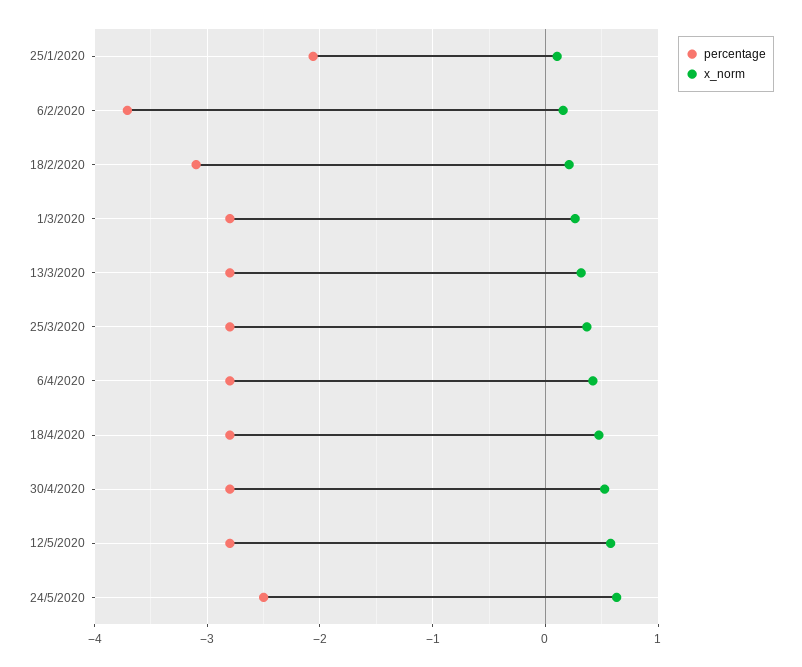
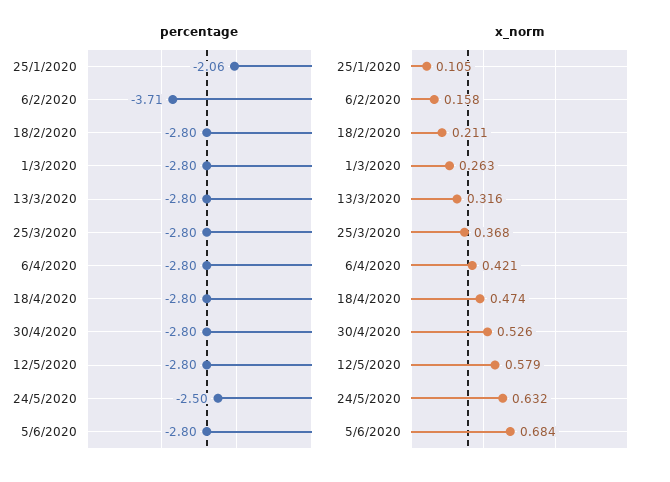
percentage, 18/2/2020: -3.1 -> -2.8
percentage, 5/6/2020: none -> -2.8
x_norm, 5/6/2020: none -> 0.684

